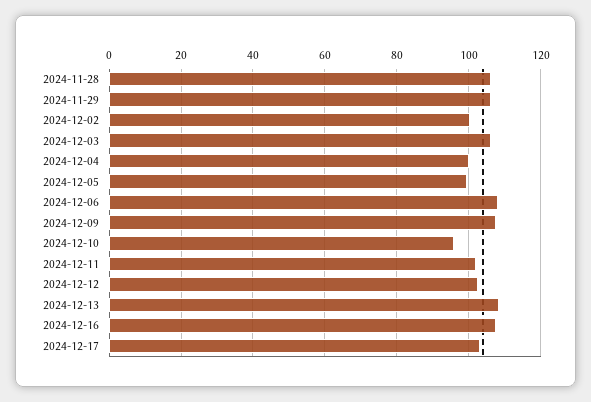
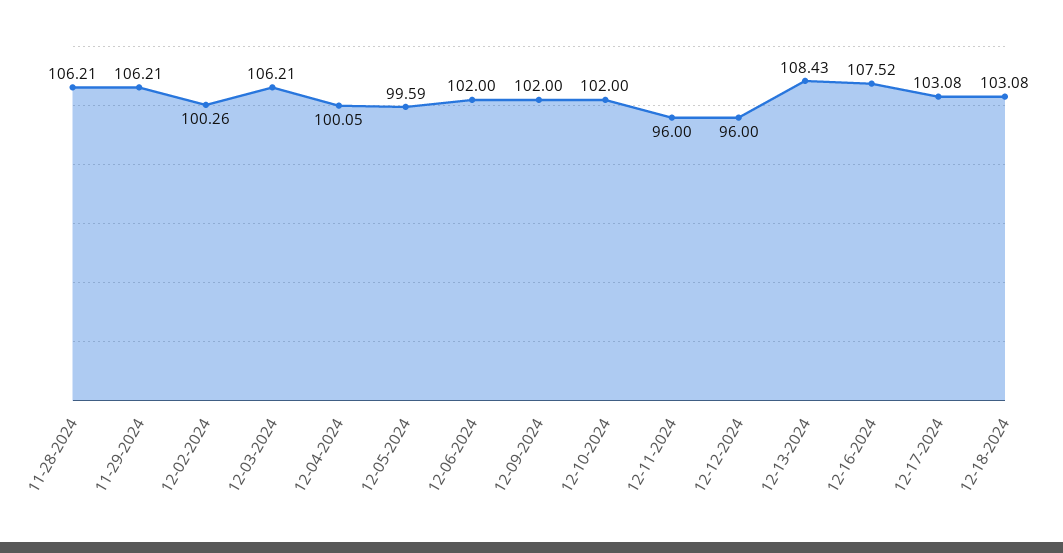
2024-12-06: 108 -> 102
2024-12-09: 108 -> 102
2024-12-10: 96 -> 102
2024-12-11: 102 -> 96
2024-12-12: 102 -> 96
12-18-2024: none -> 103.08

